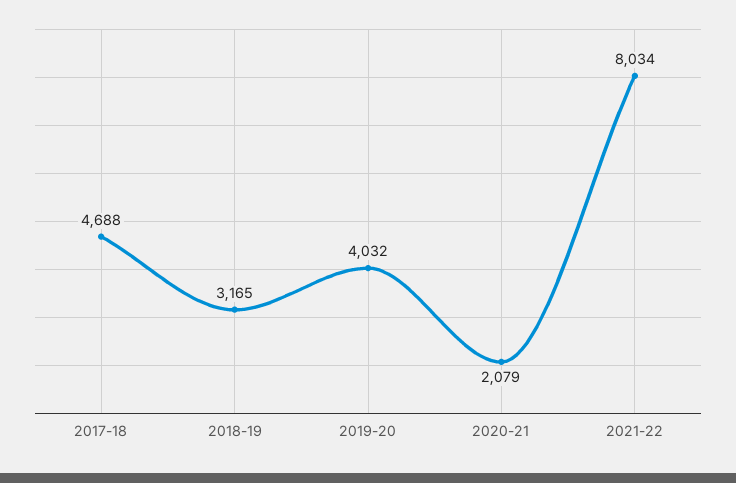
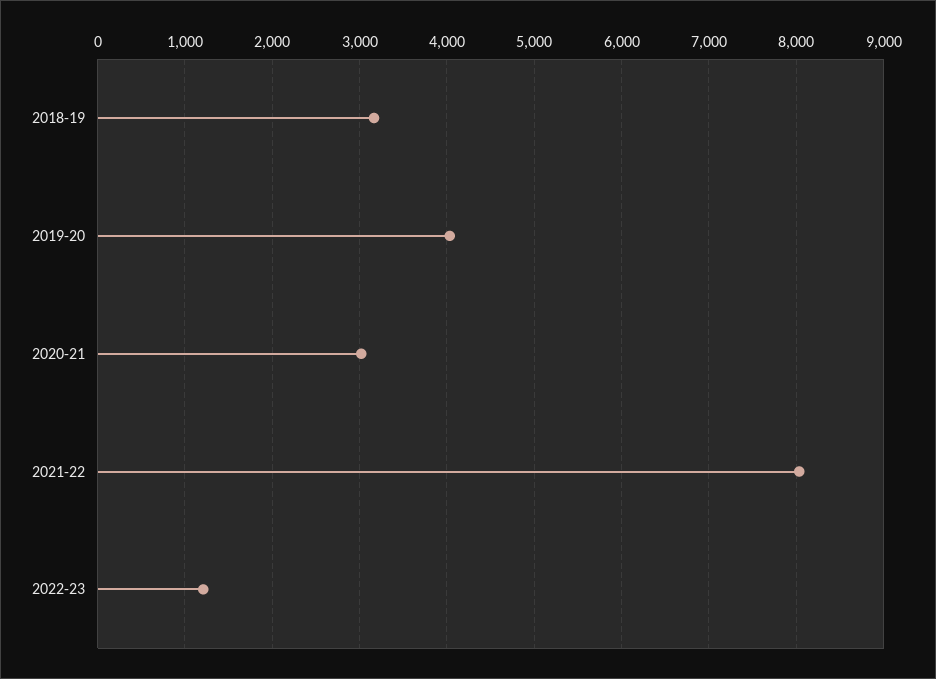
2017-18: 4688 -> none
2020-21: 2079 -> 3000
2022-23: none -> 1200

